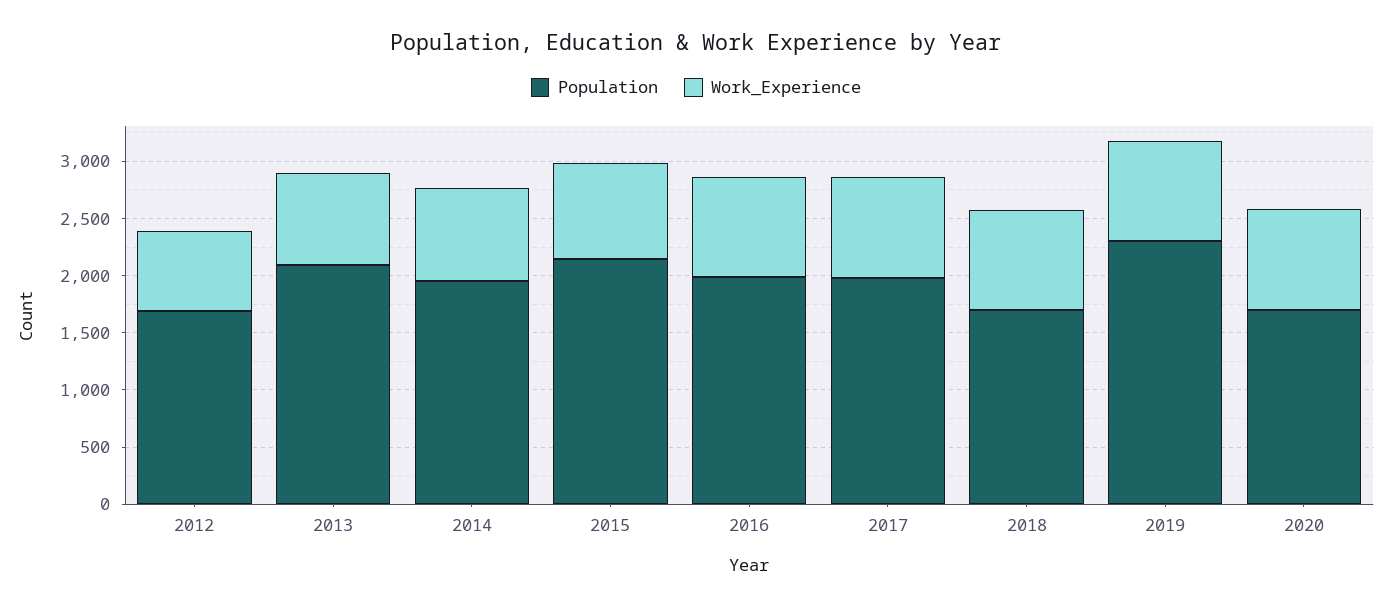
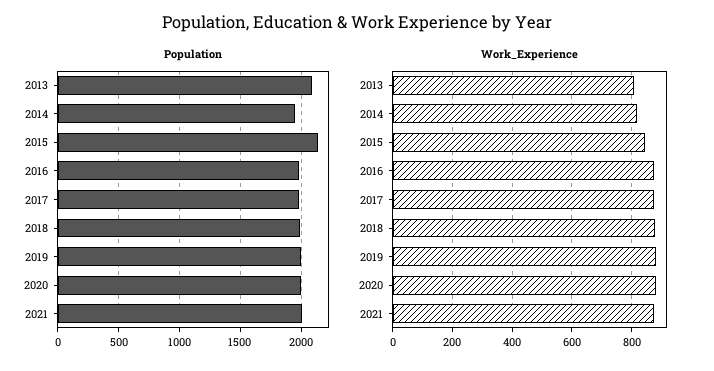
Population, 2012: 1700 -> none
Work_Experience, 2012: 700 -> none
Population, 2018: 1700 -> 2000
Population, 2019: 2300 -> 2000
Population, 2020: 1700 -> 2000
Population, 2021: none -> 2000
Work_Experience, 2021: none -> 875

